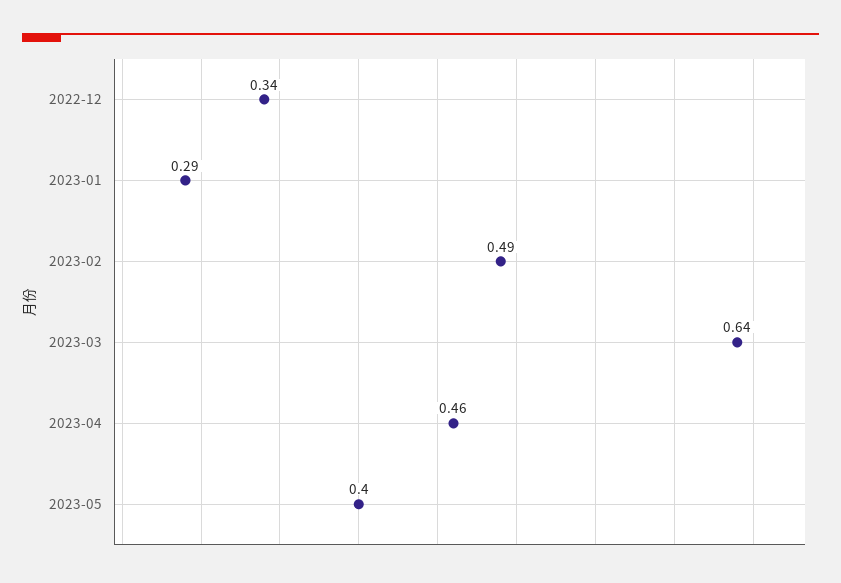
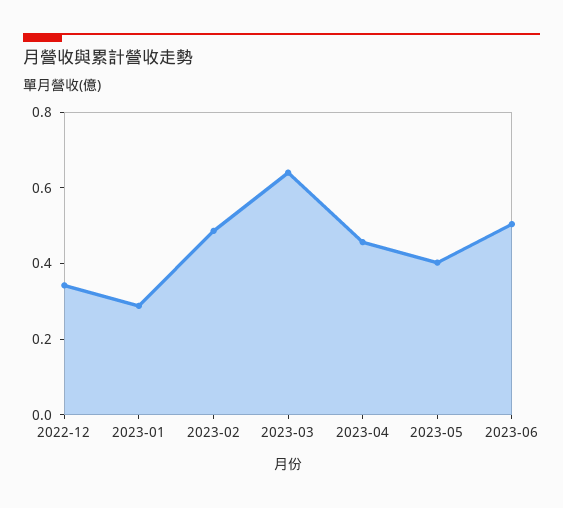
2023-06: none -> 0.5

